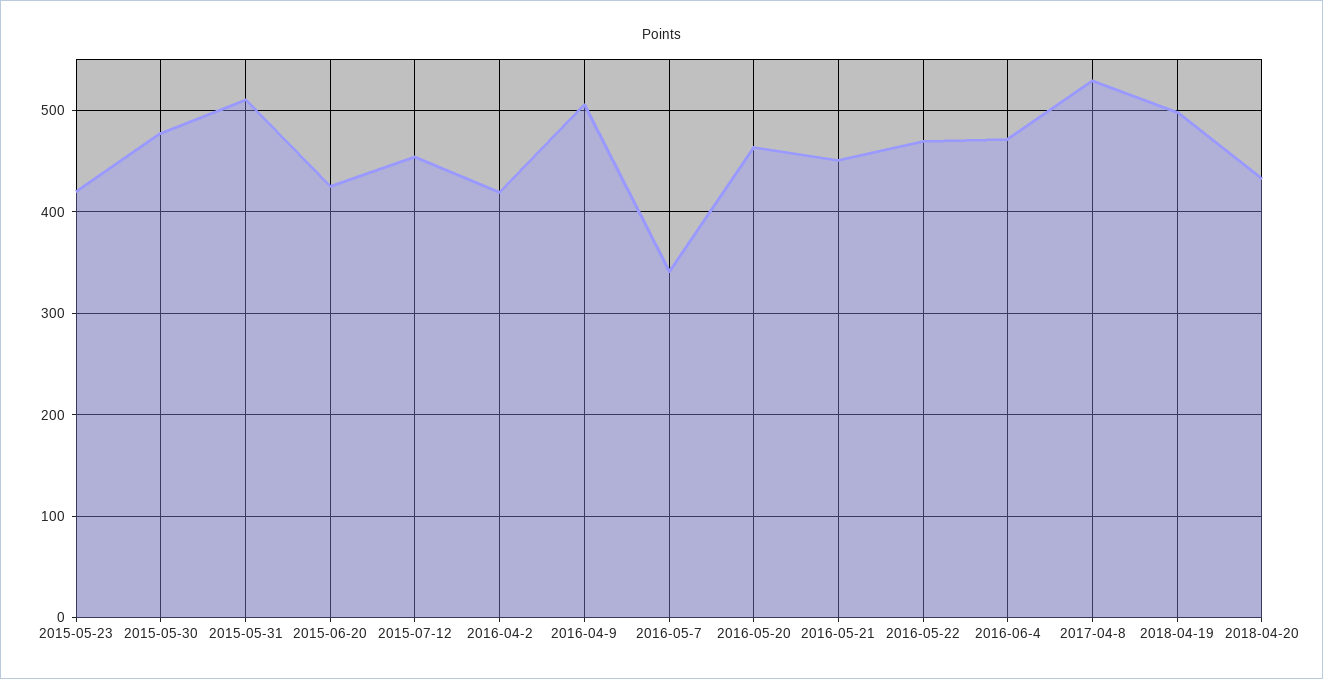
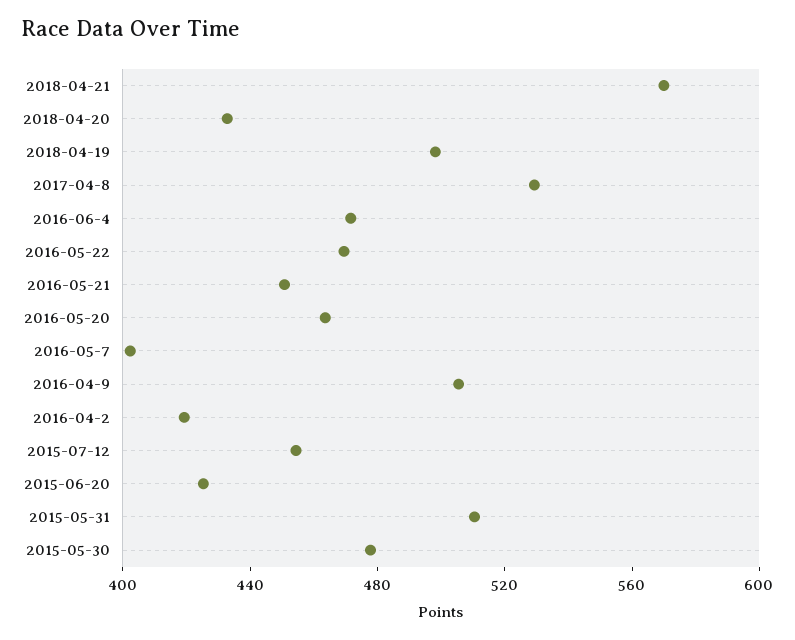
2015-05-23: 420 -> none
2016-05-7: 340 -> 400
2018-04-21: none -> 570

